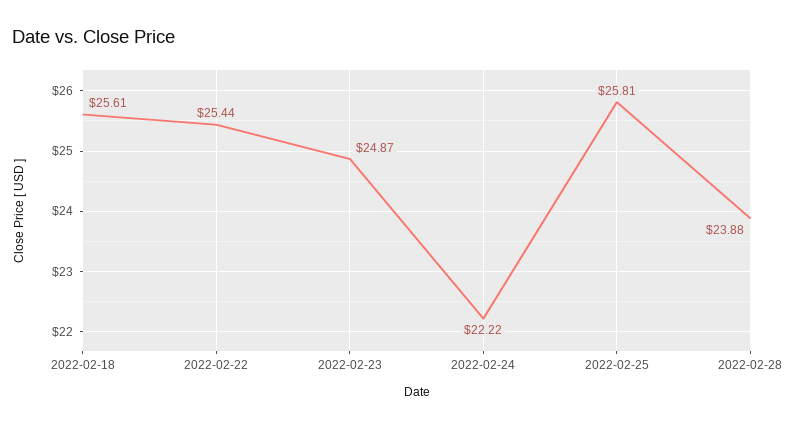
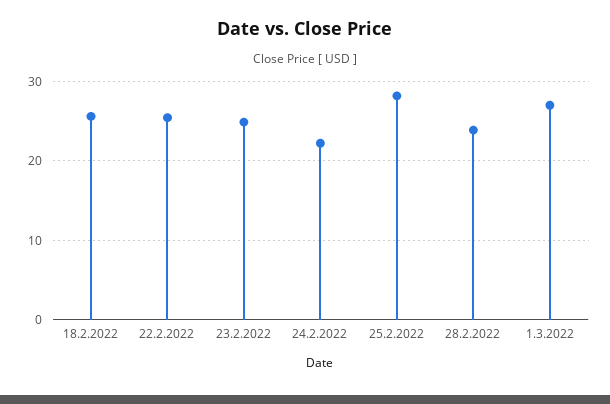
2022-02-25: 25.81 -> 28
1.3.2022: none -> 27

